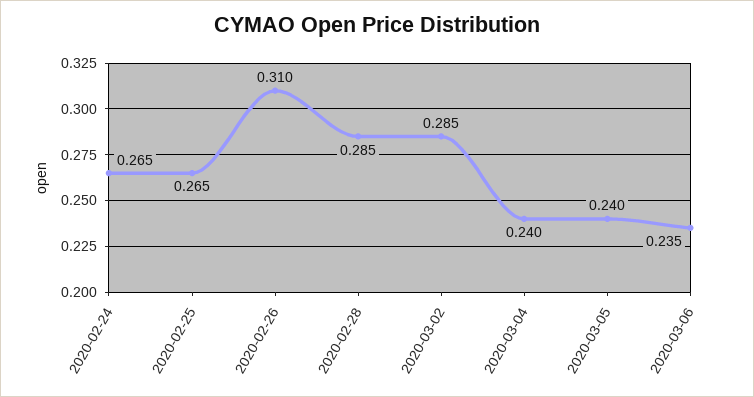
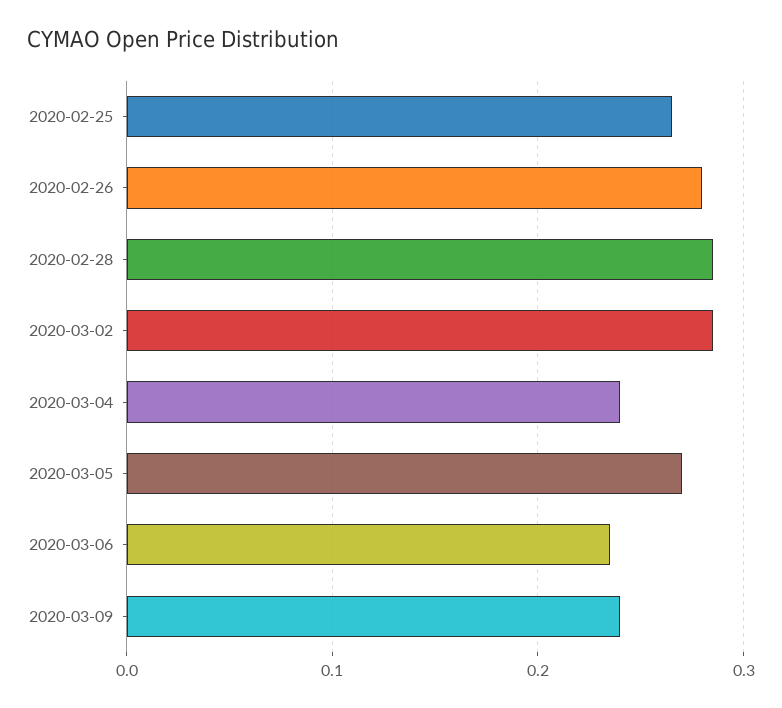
2020-02-24: 0.265 -> none
2020-02-26: 0.31 -> 0.28
2020-03-05: 0.24 -> 0.27
2020-03-09: none -> 0.24

